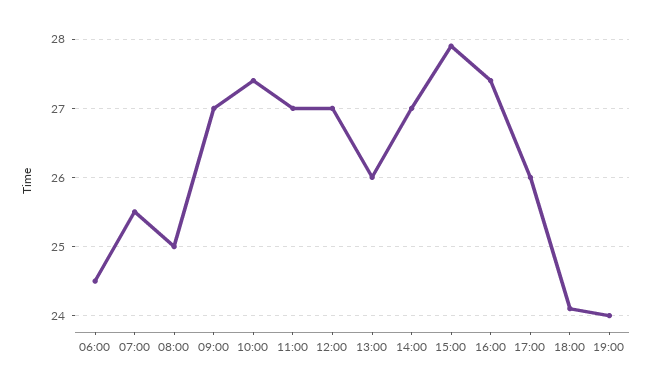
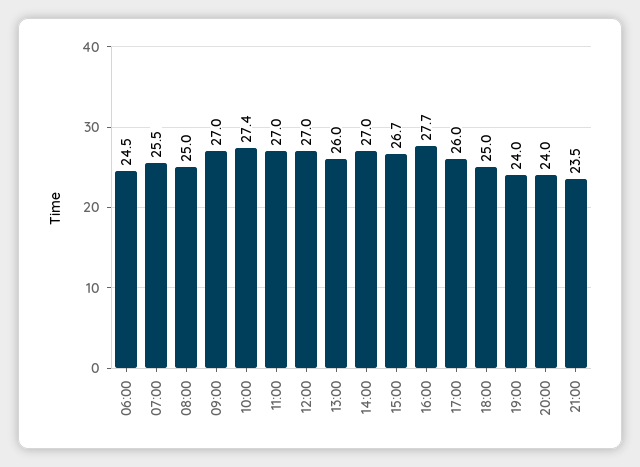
15:00: 27.9 -> 26.7
16:00: 27.4 -> 27.7
18:00: 24.1 -> 25
20:00: none -> 24
21:00: none -> 23.5

